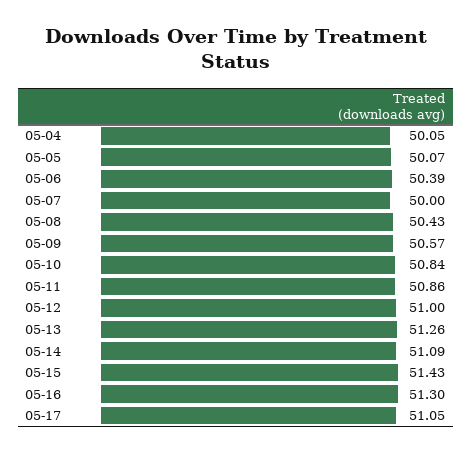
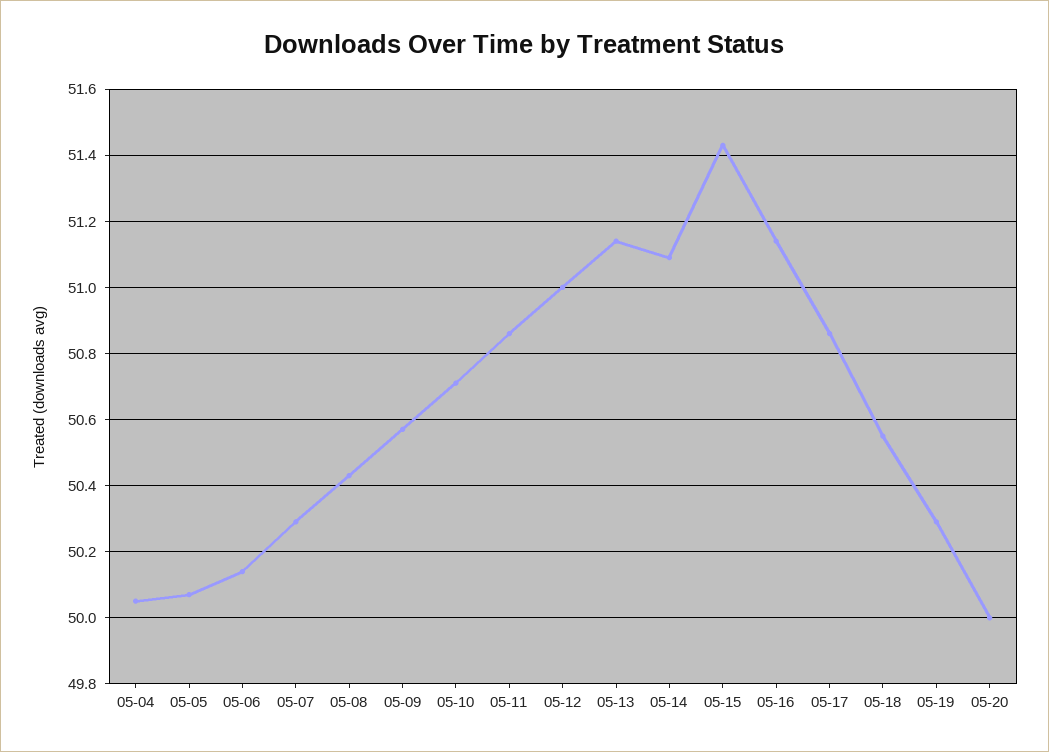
05-06: 50.39 -> 50.15
05-07: 50 -> 50.3
05-10: 50.84 -> 50.7
05-13: 51.26 -> 51.15
05-16: 51.3 -> 51.15
05-17: 51.05 -> 50.85
05-18: none -> 50.55
05-19: none -> 50.3
05-20: none -> 50

